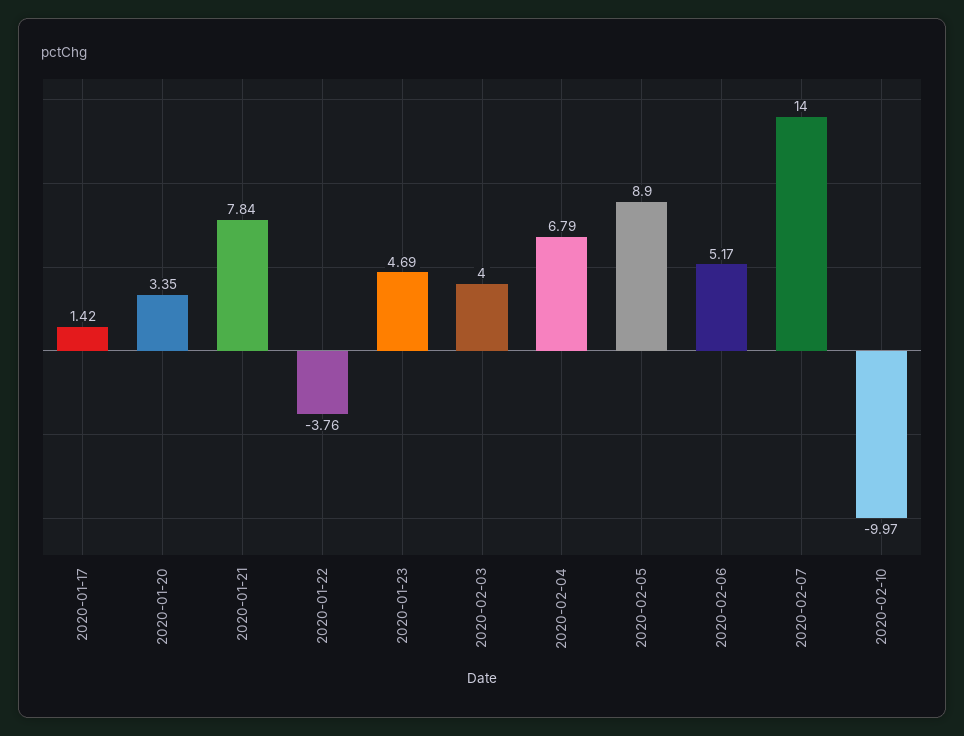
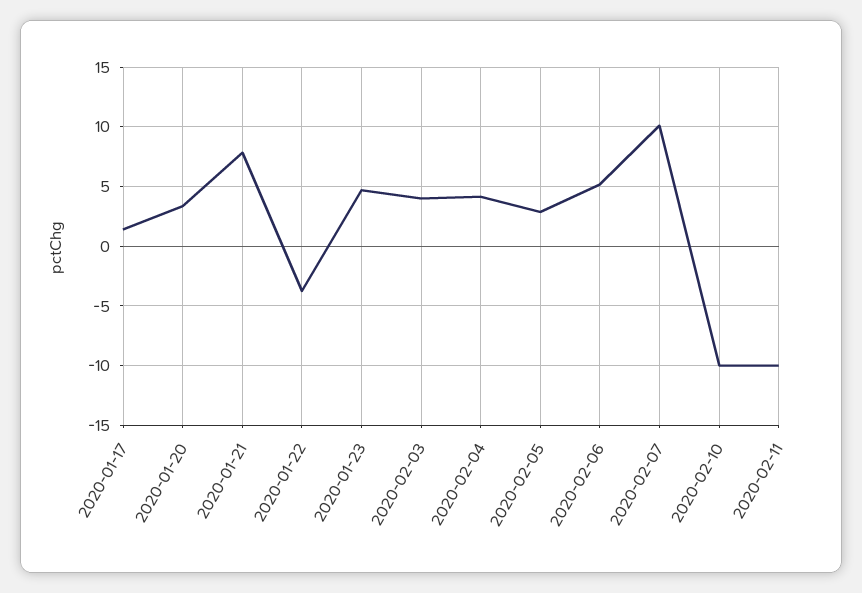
2020-02-04: 6.79 -> 4
2020-02-05: 8.9 -> 3
2020-02-07: 14 -> 10
2020-02-11: none -> -10

